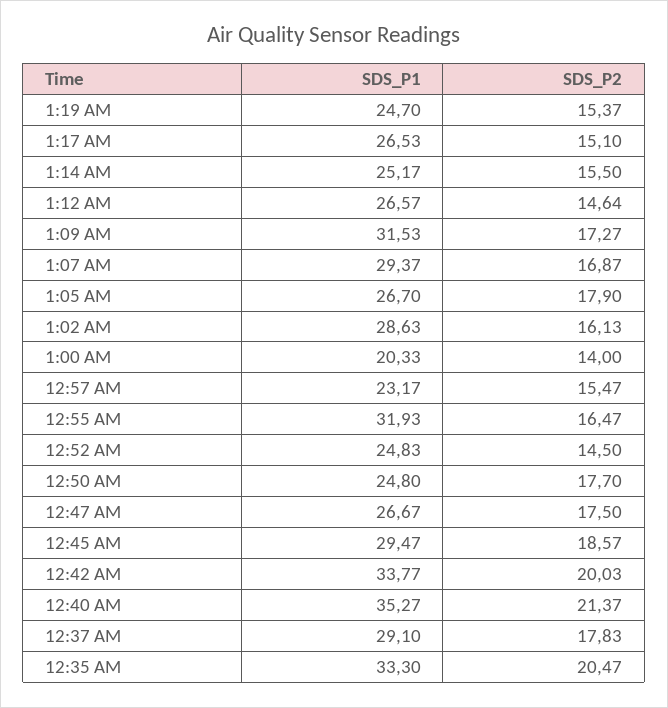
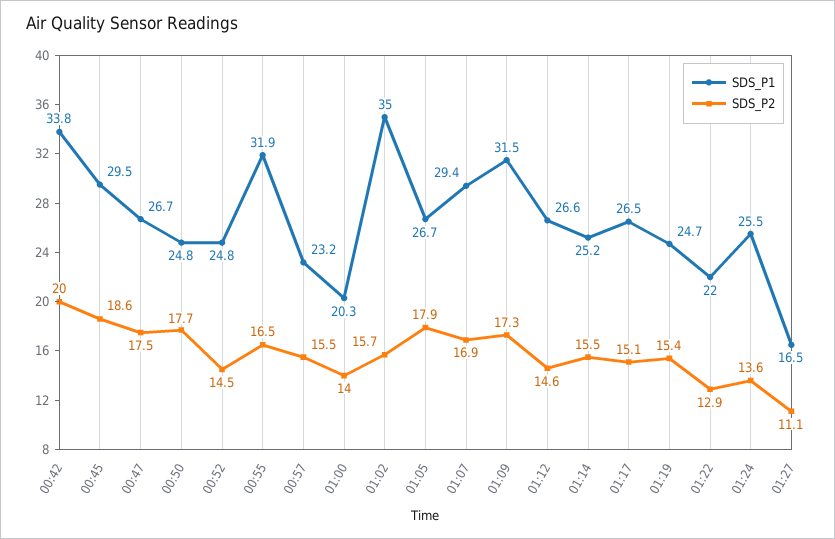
SDS_P1, 1:02 AM: 28.63 -> 35
SDS_P2, 1:02 AM: 16.13 -> 15.7
SDS_P1, 12:40 AM: 35.27 -> none
SDS_P2, 12:40 AM: 21.37 -> none
SDS_P1, 12:37 AM: 29.1 -> none
SDS_P2, 12:37 AM: 17.83 -> none
SDS_P1, 12:35 AM: 33.3 -> none
SDS_P2, 12:35 AM: 20.47 -> none
SDS_P1, 01:22: none -> 22
SDS_P2, 01:22: none -> 12.9
SDS_P1, 01:24: none -> 25.5
SDS_P2, 01:24: none -> 13.6
SDS_P1, 01:27: none -> 16.5
SDS_P2, 01:27: none -> 11.1

